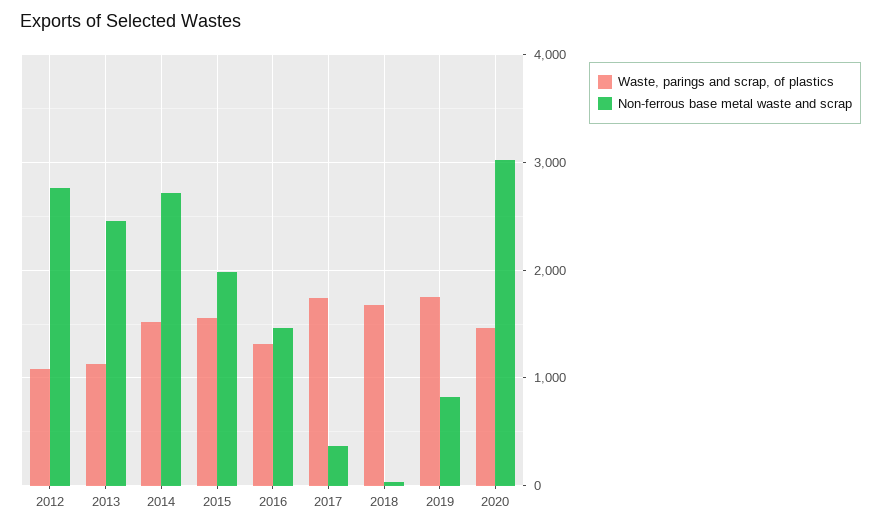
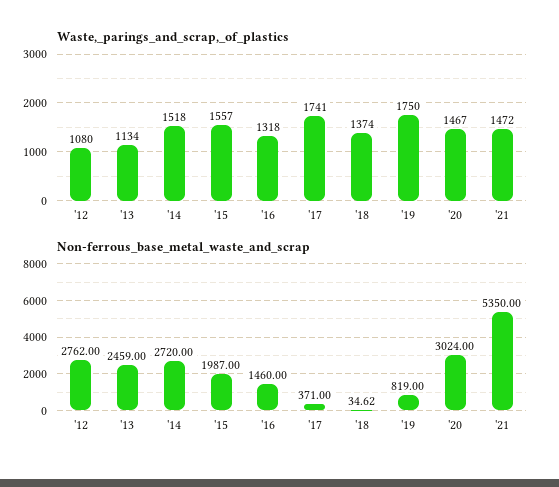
Waste, parings and scrap, of plastics, 2018: 1700 -> 1374
Waste, parings and scrap, of plastics, '21: none -> 1472
Non-ferrous base metal waste and scrap, '21: none -> 5350

